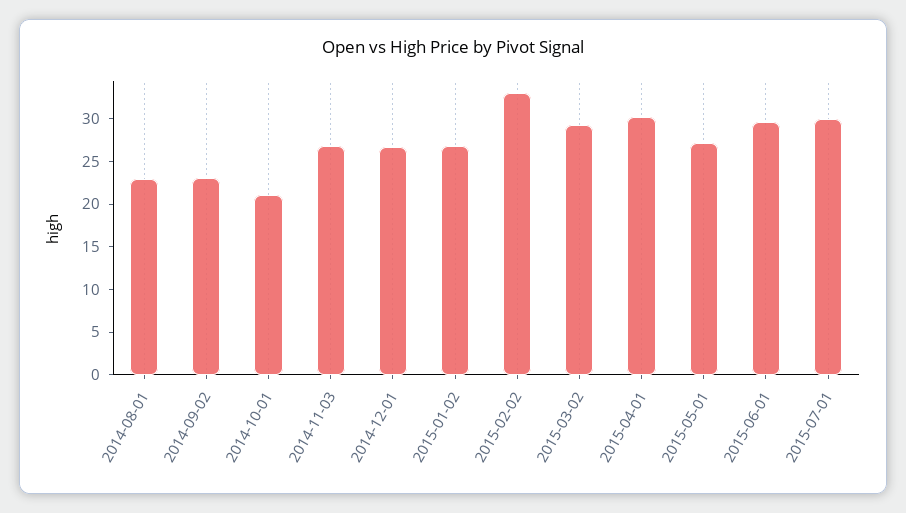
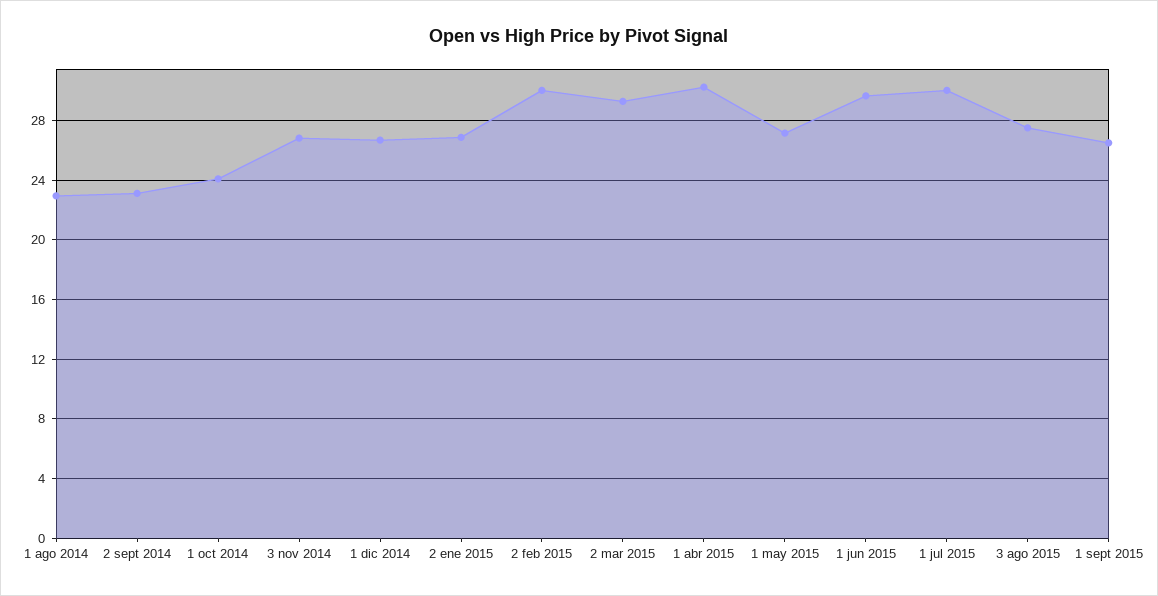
2014-10-01: 21 -> 24
2015-02-02: 33 -> 30
3 ago 2015: none -> 27.5
1 sept 2015: none -> 26.5

